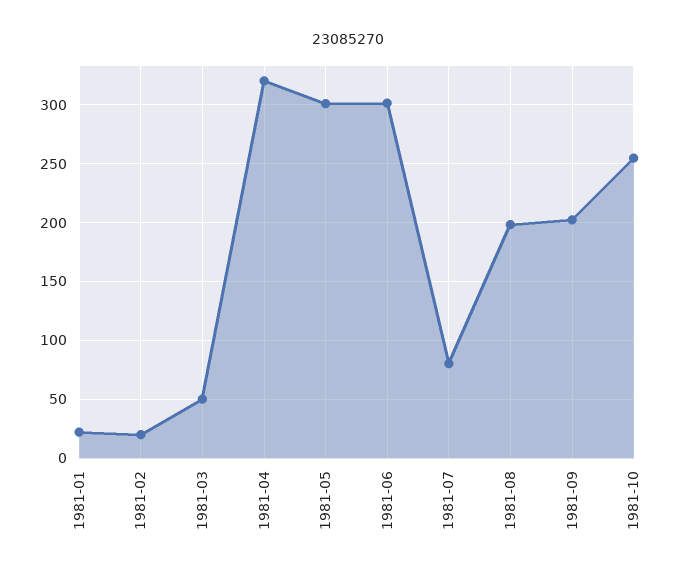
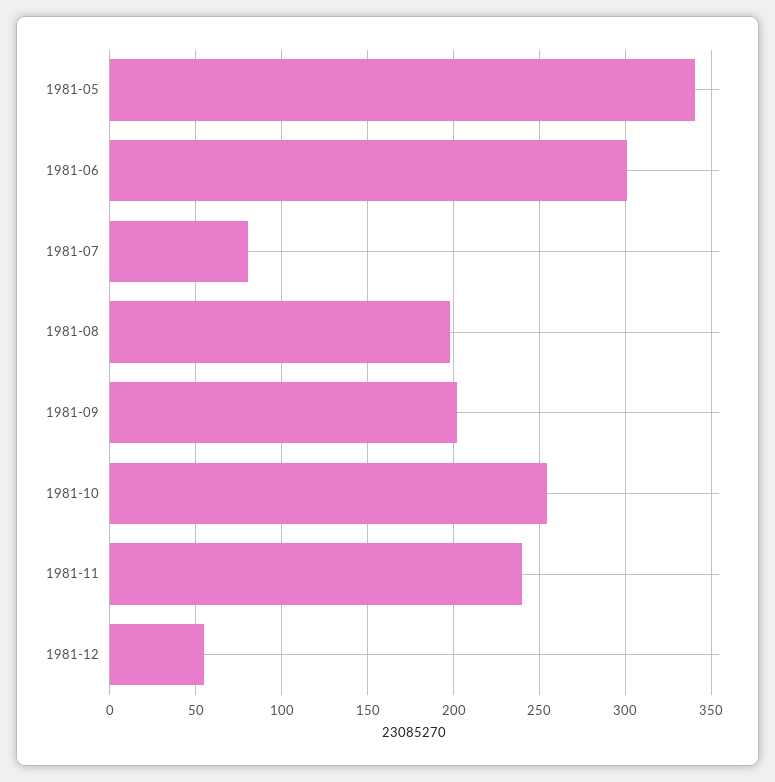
1981-01: 20 -> none
1981-02: 20 -> none
1981-03: 50 -> none
1981-04: 320 -> none
1981-05: 300 -> 340
1981-11: none -> 240
1981-12: none -> 55

